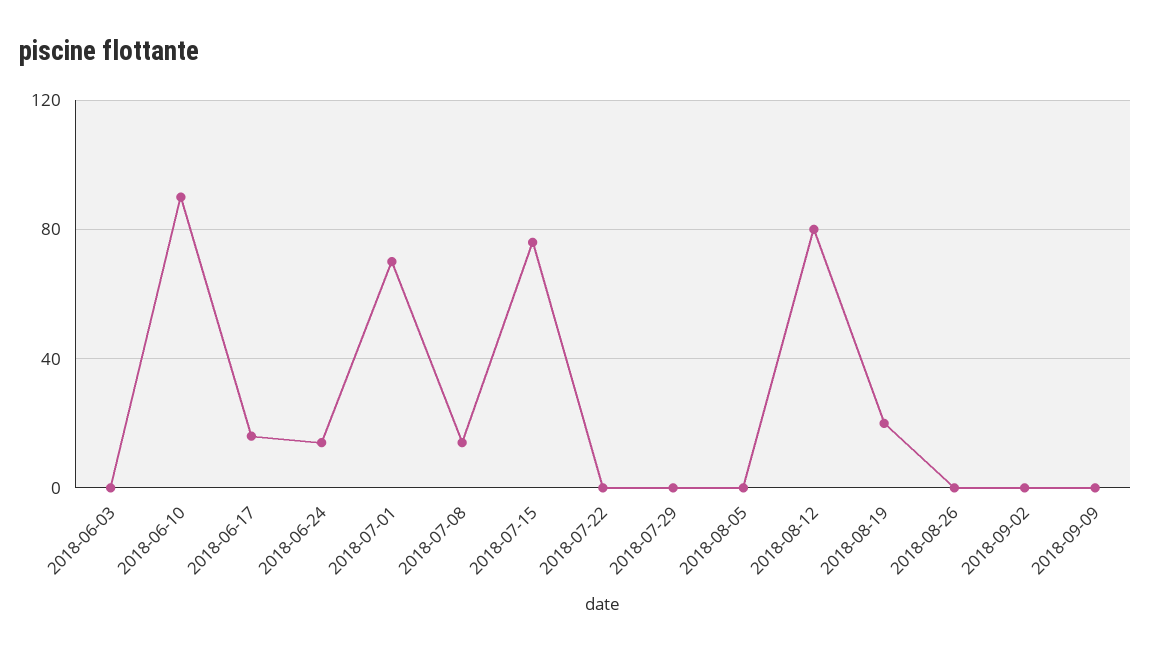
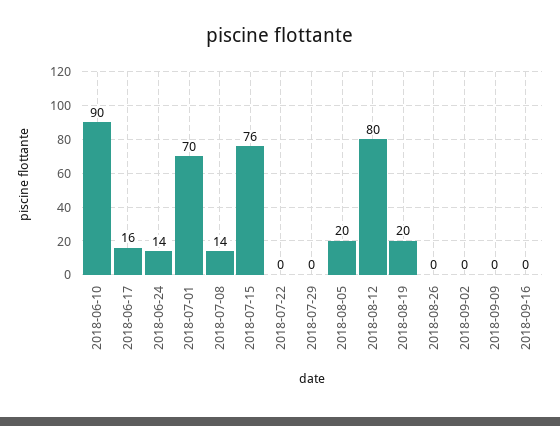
2018-06-03: 0 -> none
2018-08-05: 0 -> 20
2018-09-16: none -> 0

